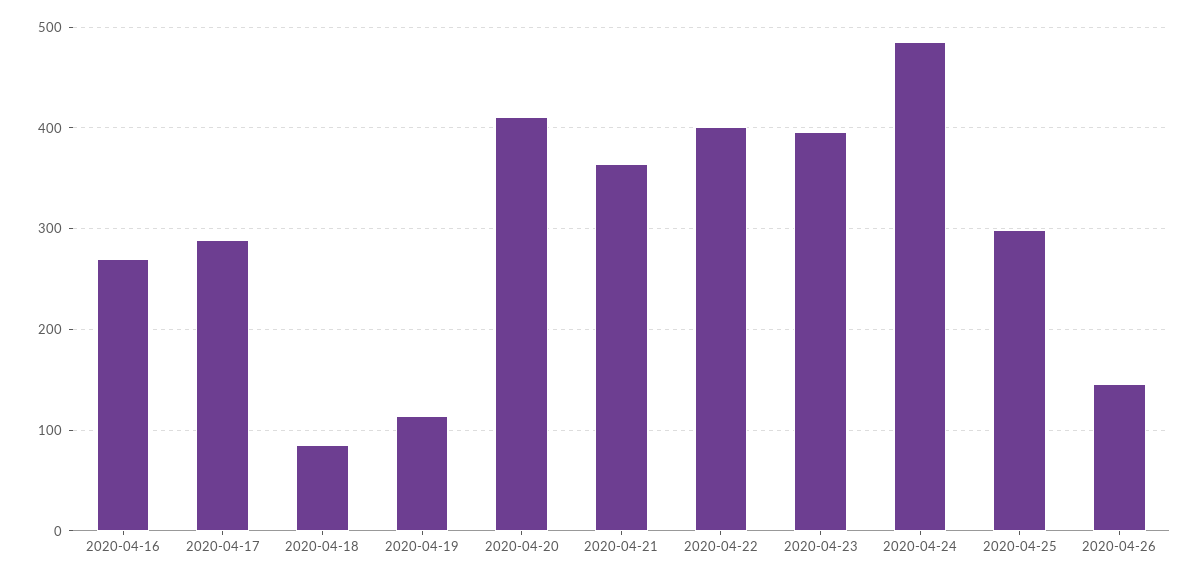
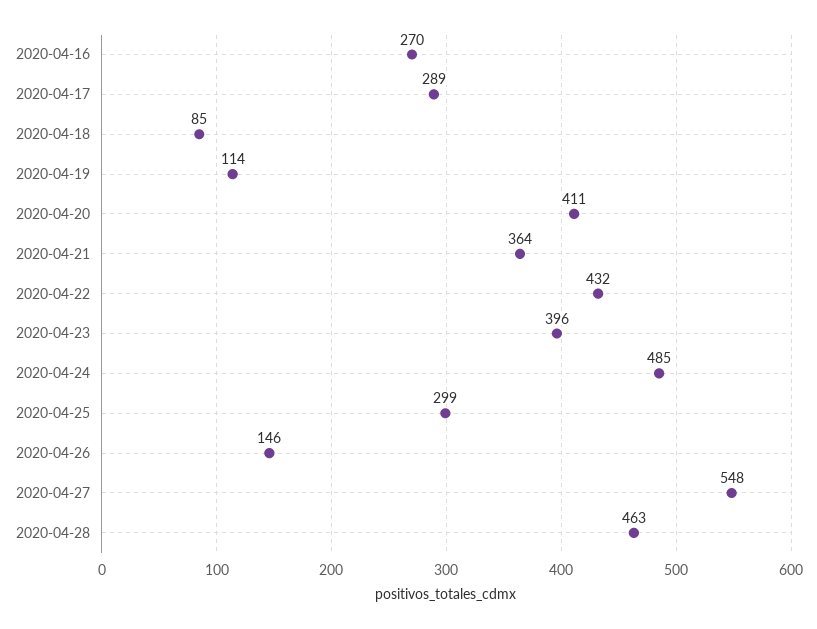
2020-04-22: 400 -> 432
2020-04-27: none -> 548
2020-04-28: none -> 463

